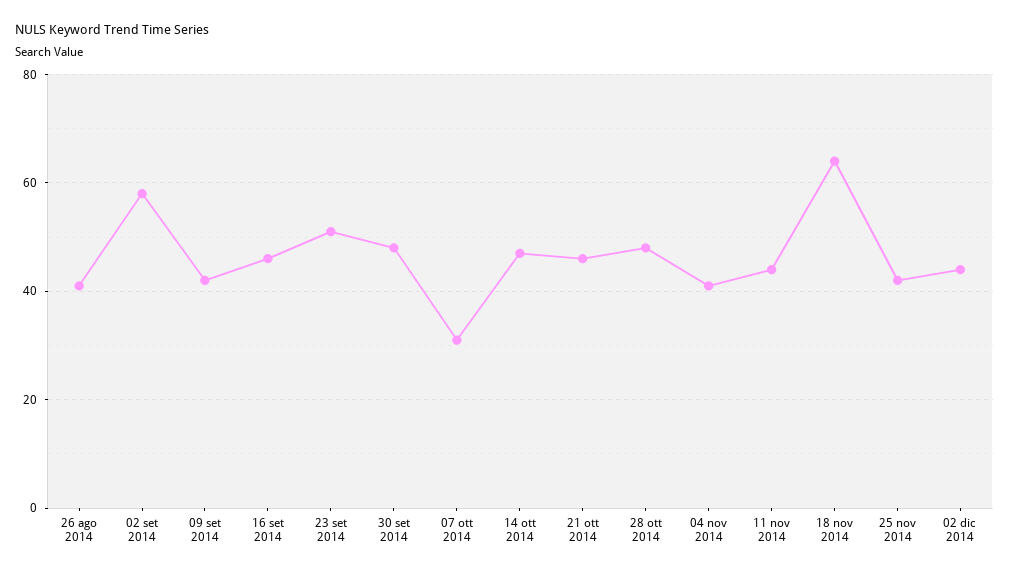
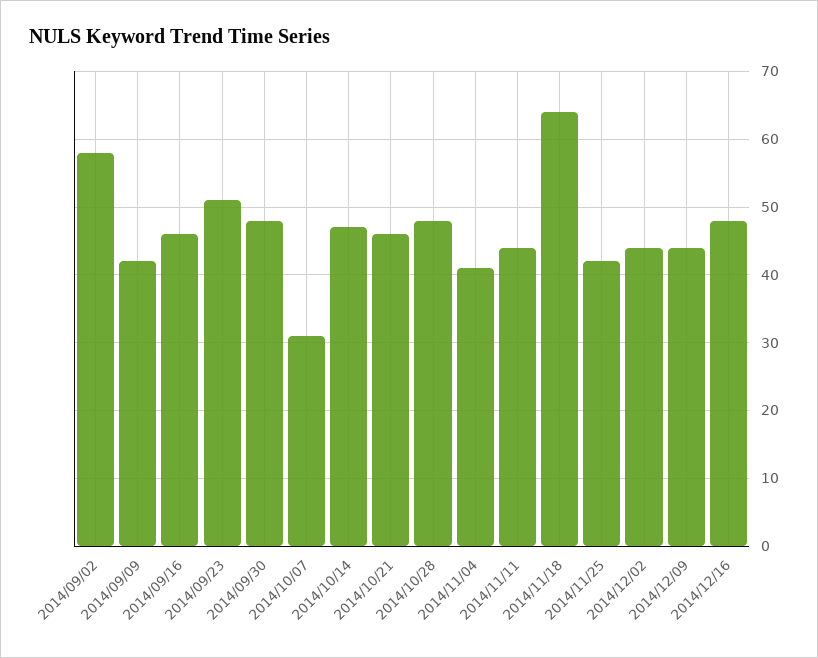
26 ago 2014: 40 -> none
2014/12/09: none -> 44
2014/12/16: none -> 48

